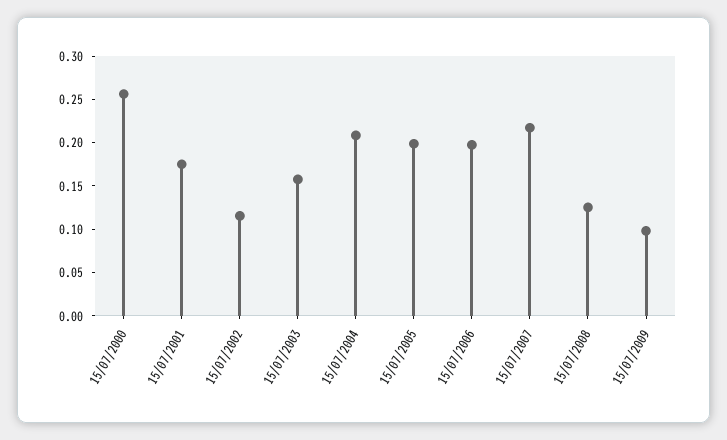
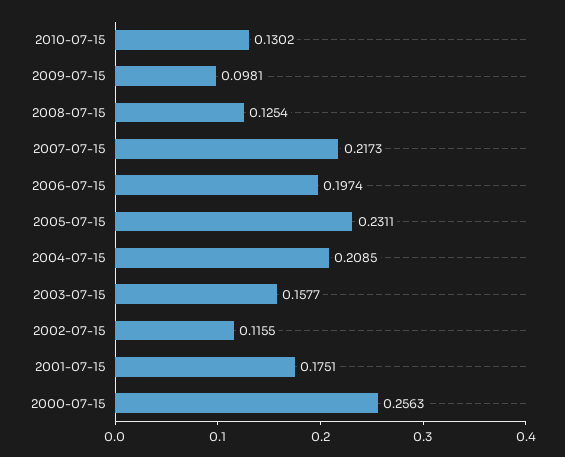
15/07/2005: 0.2 -> 0.2311
2010-07-15: none -> 0.1302

